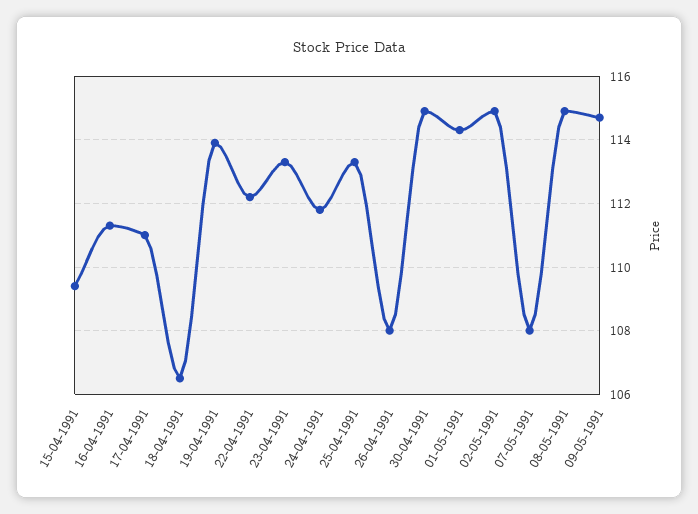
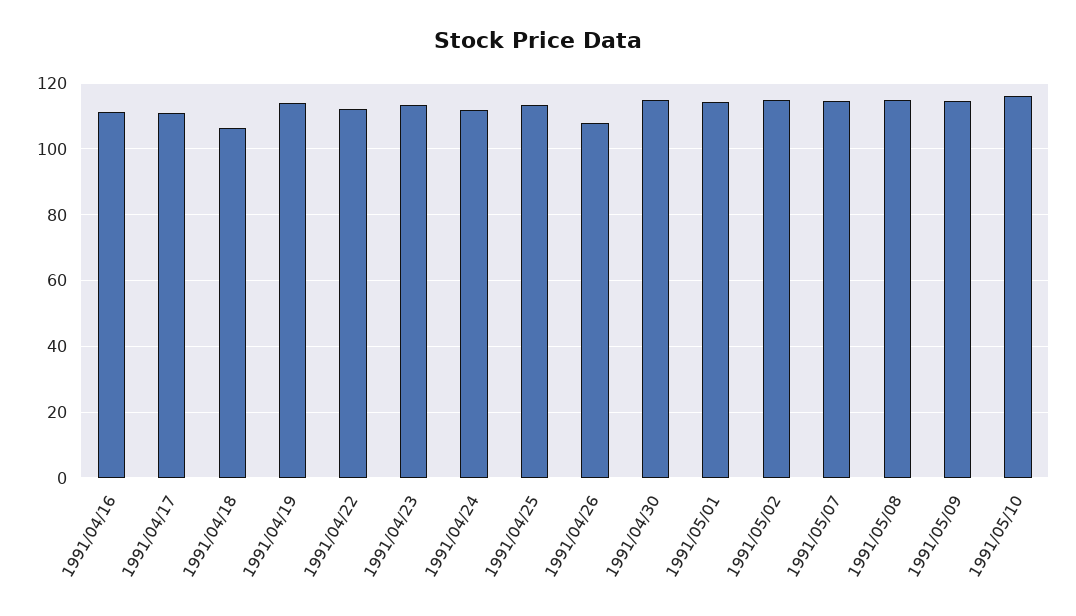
15-04-1991: 109.5 -> none
07-05-1991: 108 -> 114
1991/05/10: none -> 116

